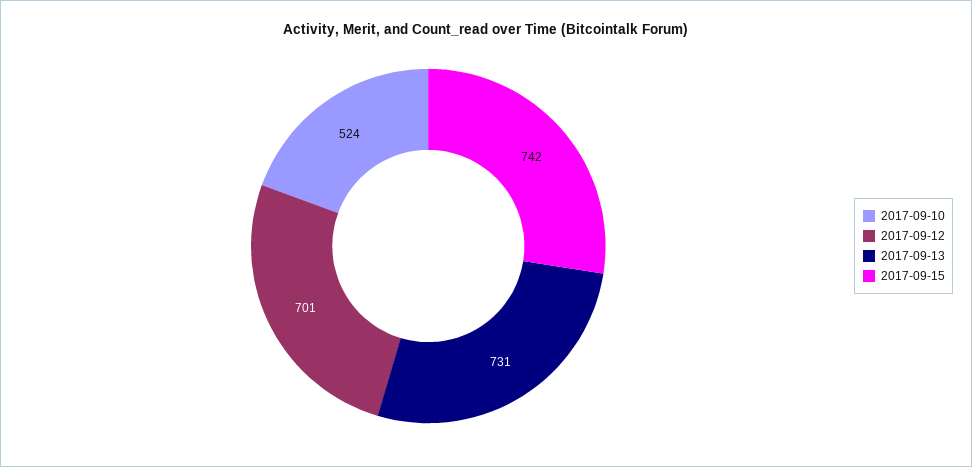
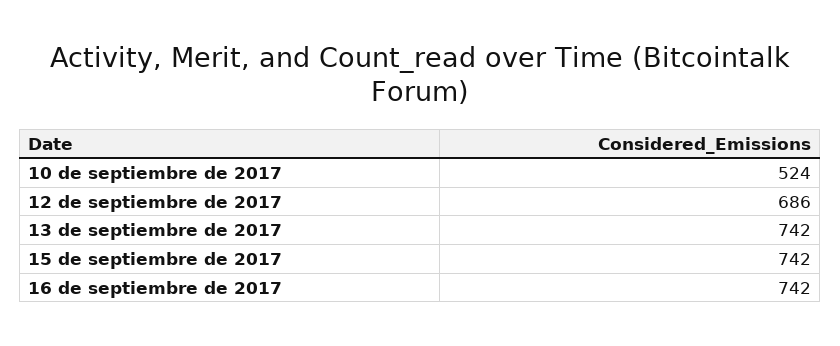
2017-09-12: 701 -> 686
2017-09-13: 731 -> 742
16 de septiembre de 2017: none -> 742

